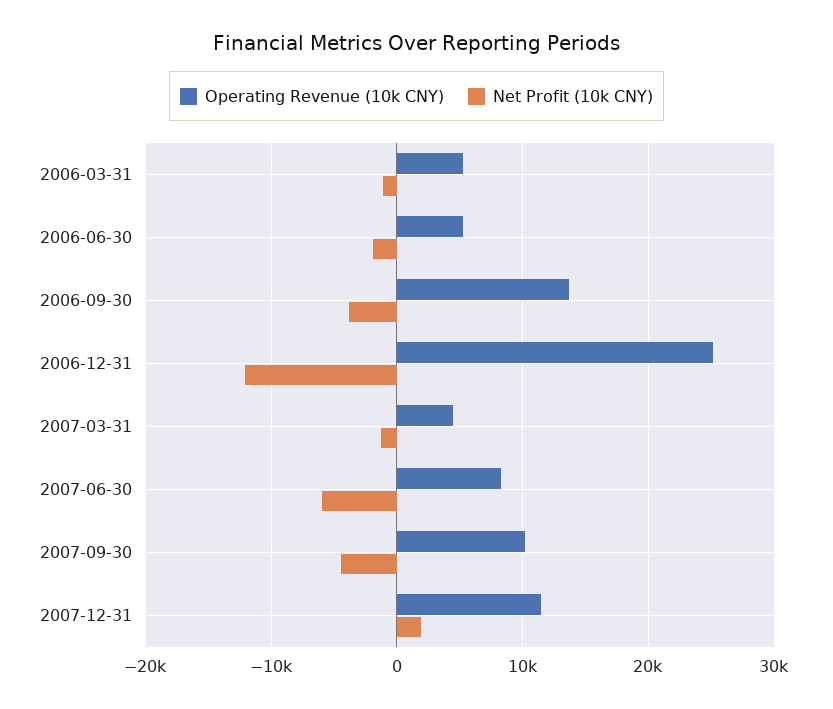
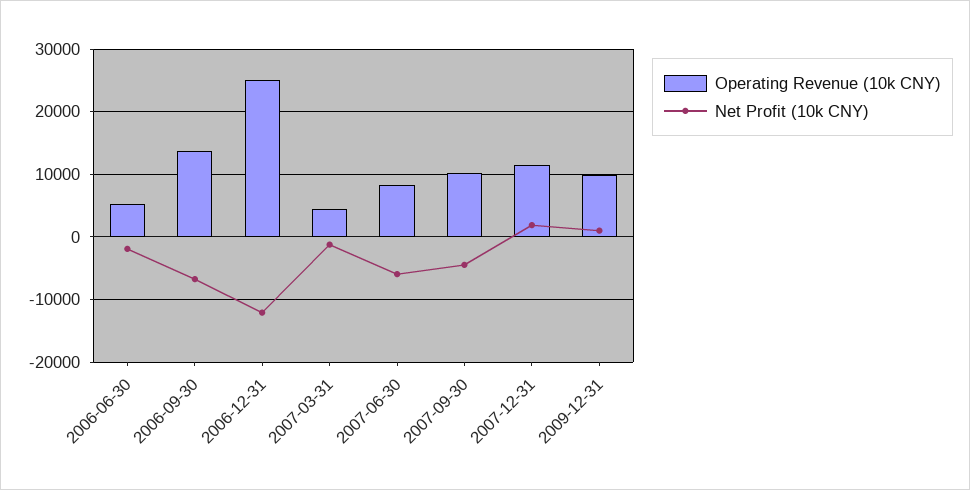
Operating Revenue (10k CNY), 2006-03-31: 5000 -> none
Net Profit (10k CNY), 2006-03-31: -1000 -> none
Net Profit (10k CNY), 2006-09-30: -4000 -> -7000
Operating Revenue (10k CNY), 2009-12-31: none -> 10000
Net Profit (10k CNY), 2009-12-31: none -> 1000

